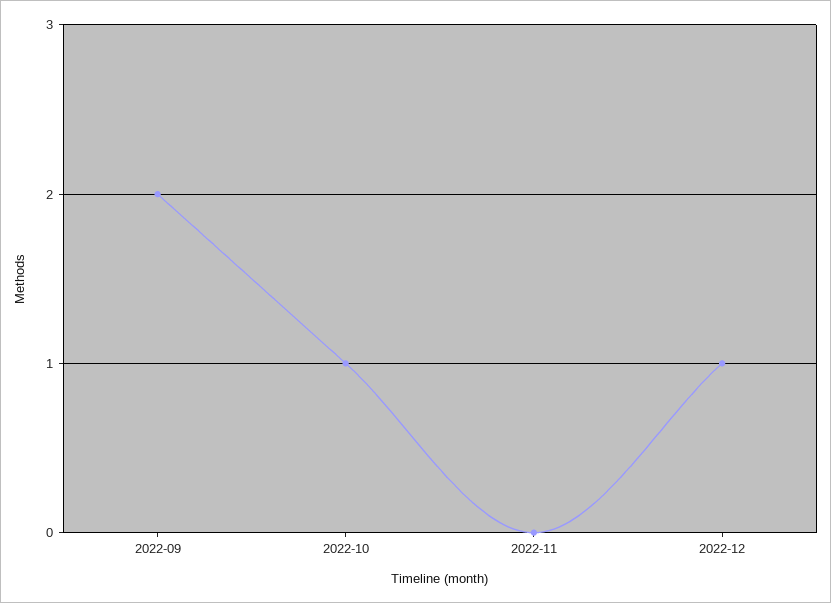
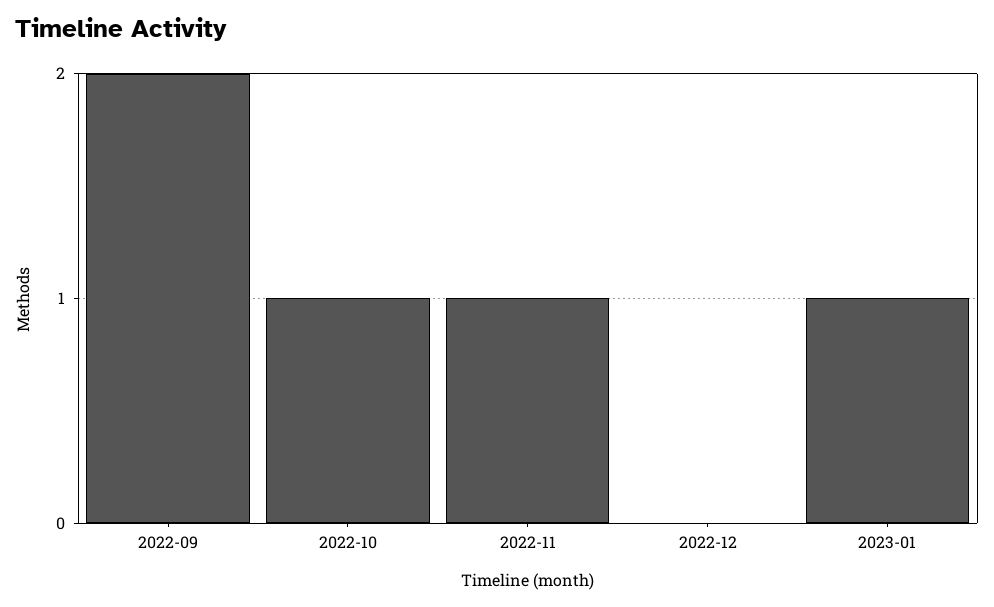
2022-11: 0 -> 1
2022-12: 1 -> 0
2023-01: none -> 1

